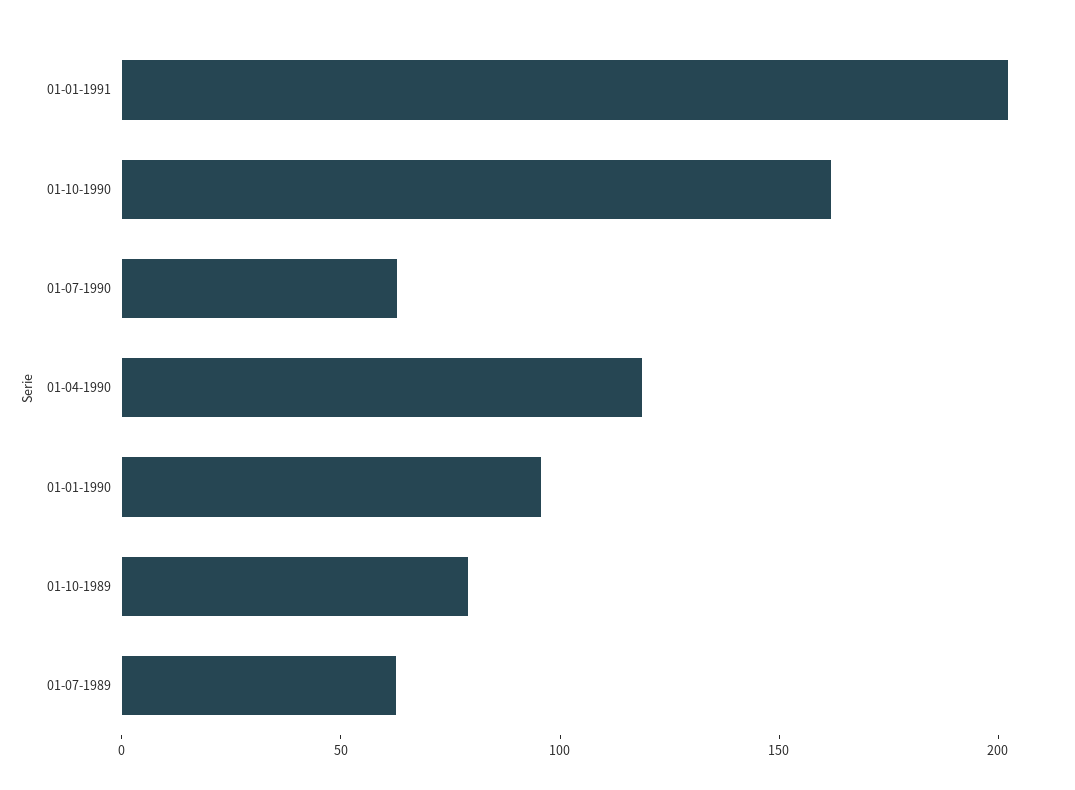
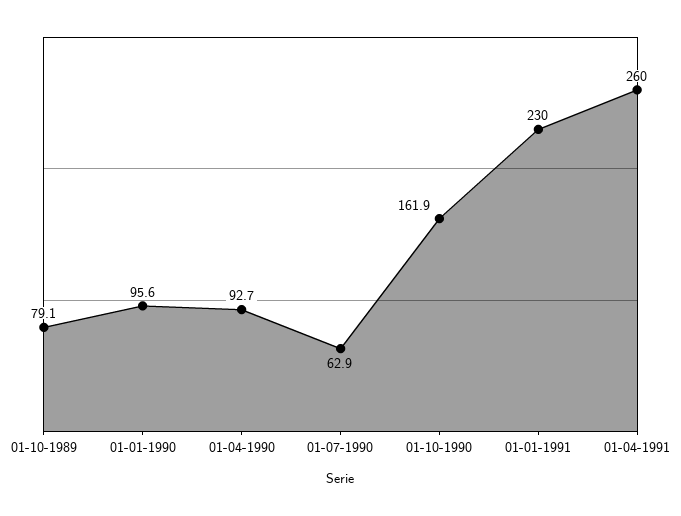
01-01-1991: 200 -> 230
01-04-1990: 120 -> 92.7
01-07-1989: 60 -> none
01-04-1991: none -> 260

